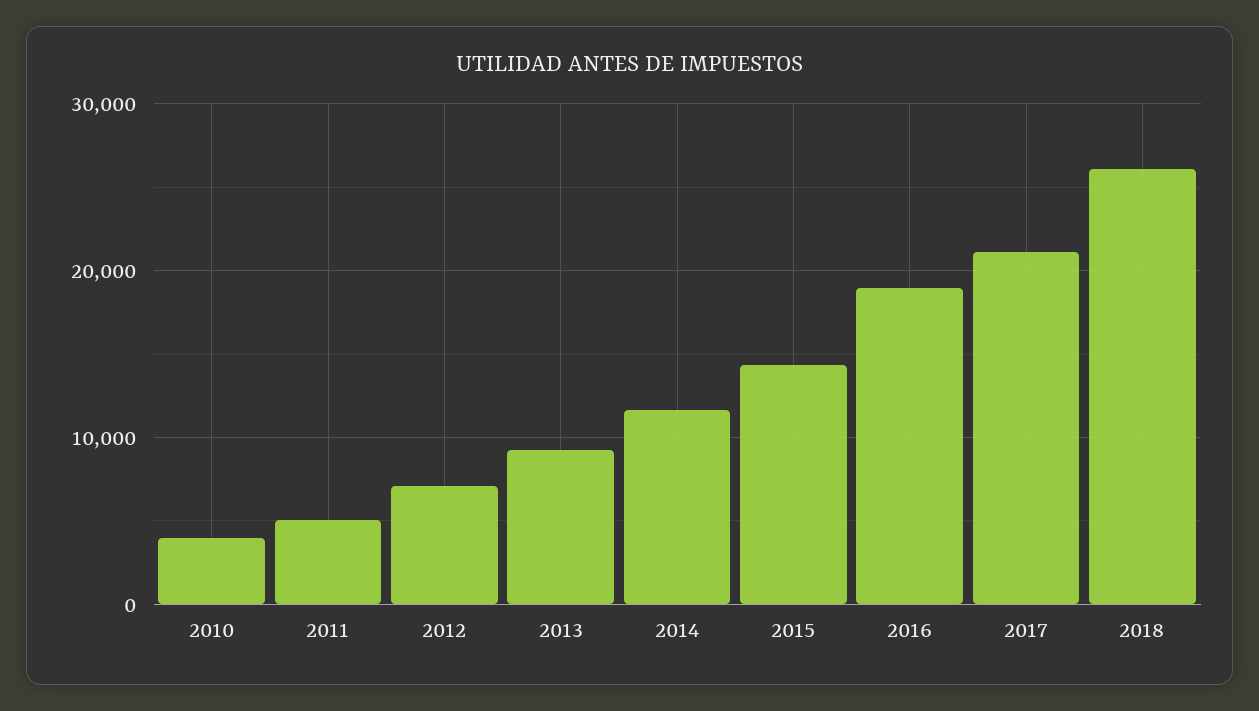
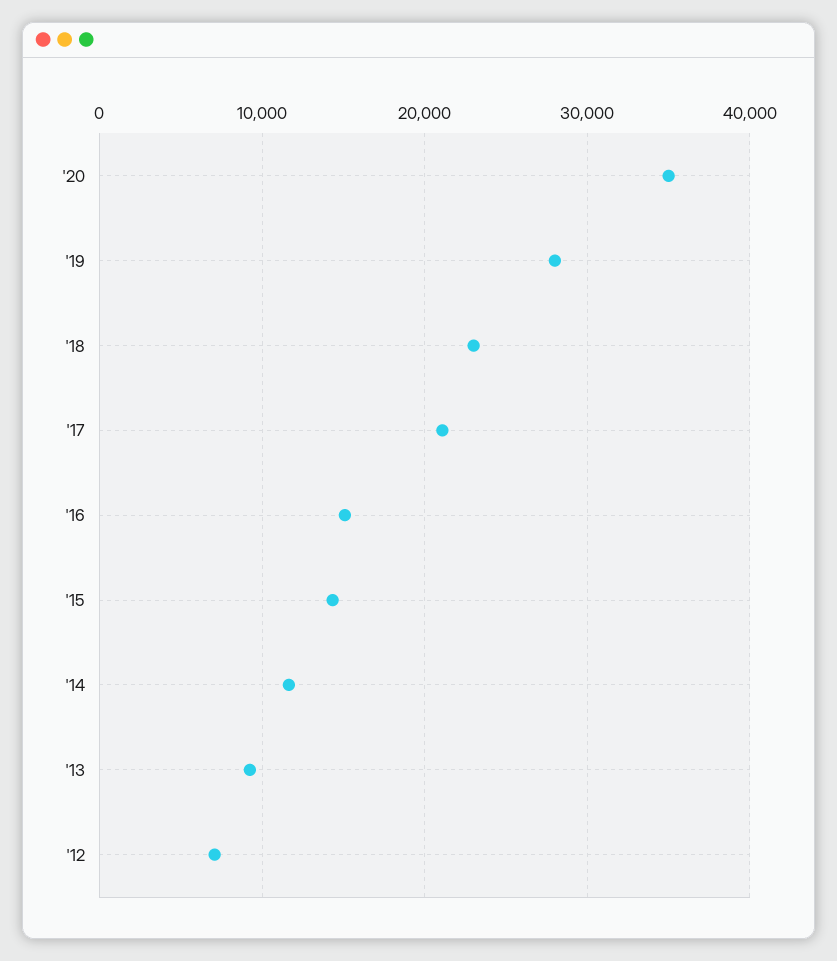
2010: 4000 -> none
2011: 5000 -> none
2016: 19000 -> 15000
2018: 26000 -> 23000
'20: none -> 35000
'19: none -> 28000

